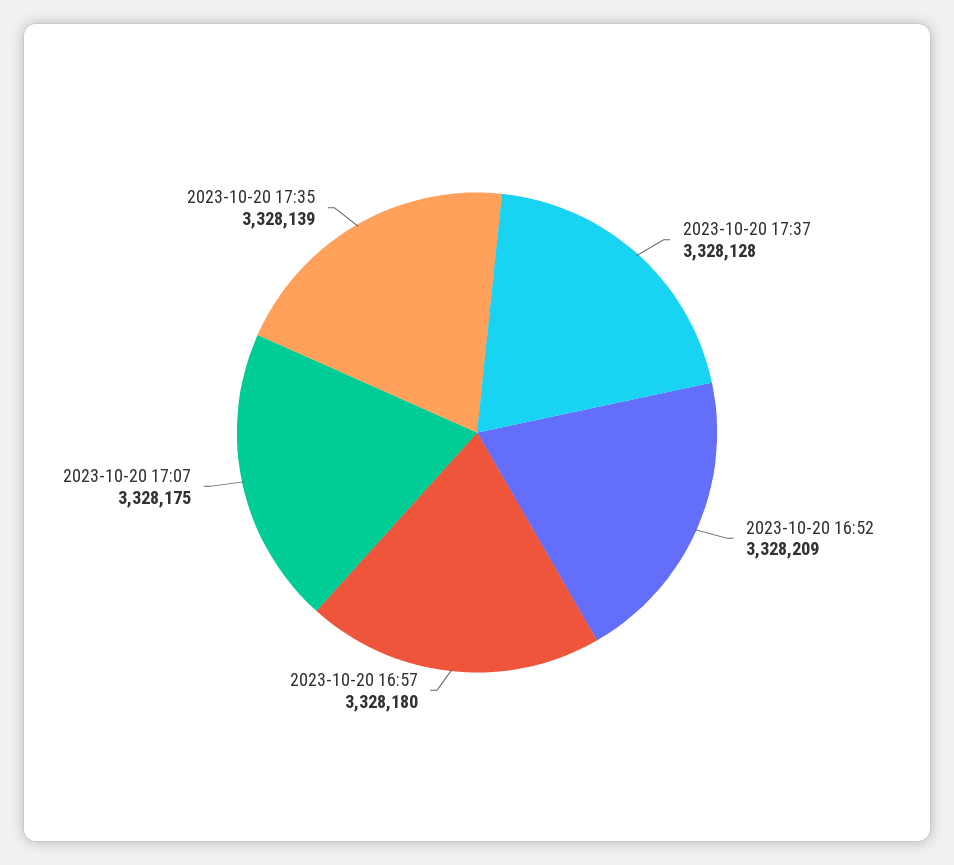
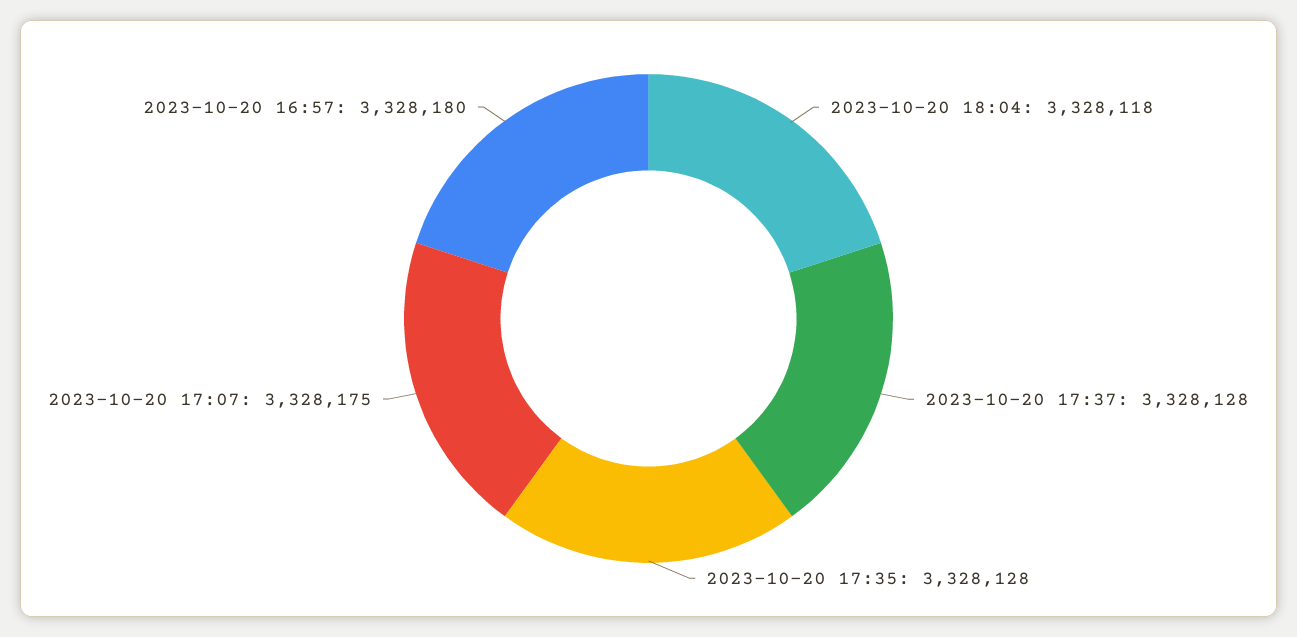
2023-10-20 16:52: 3328209 -> none
2023-10-20 17:35: 3328139 -> 3328128
2023-10-20 18:04: none -> 3328118

